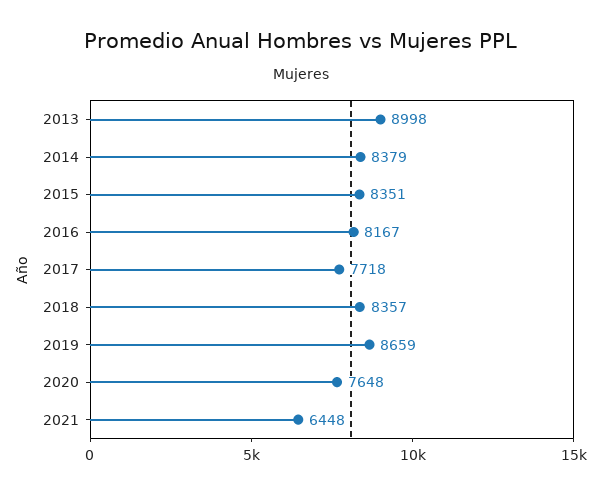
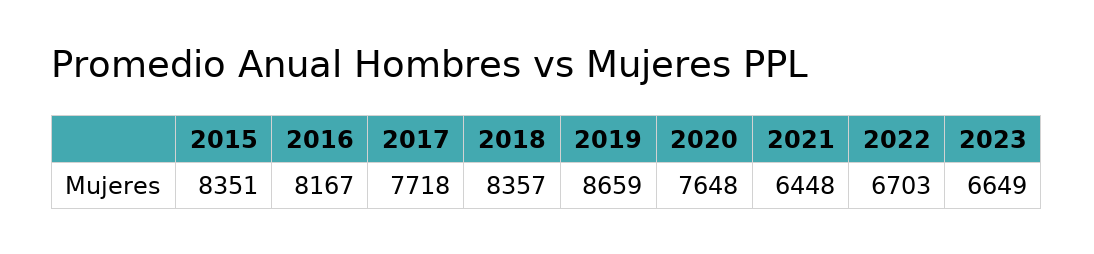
2013: 8998 -> none
2014: 8379 -> none
2022: none -> 6703
2023: none -> 6649

